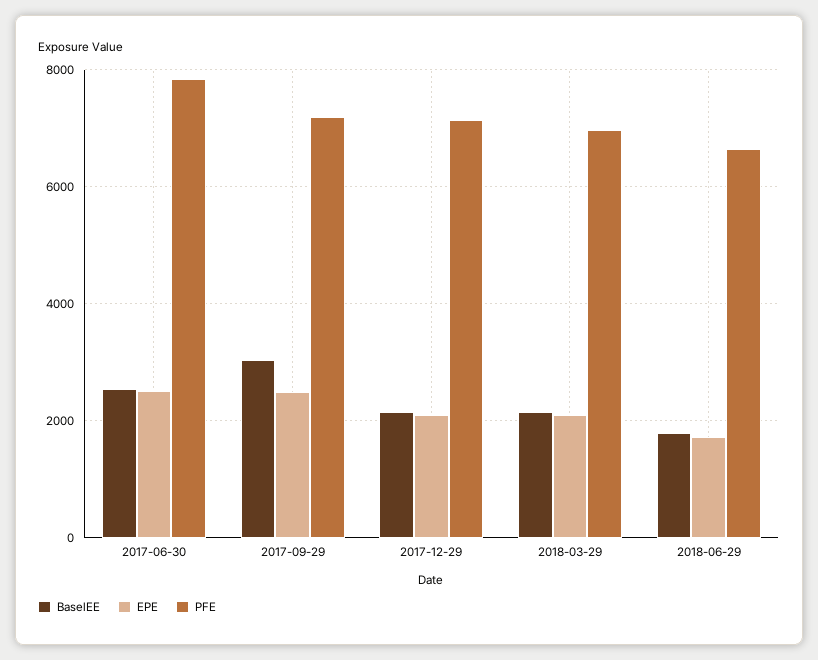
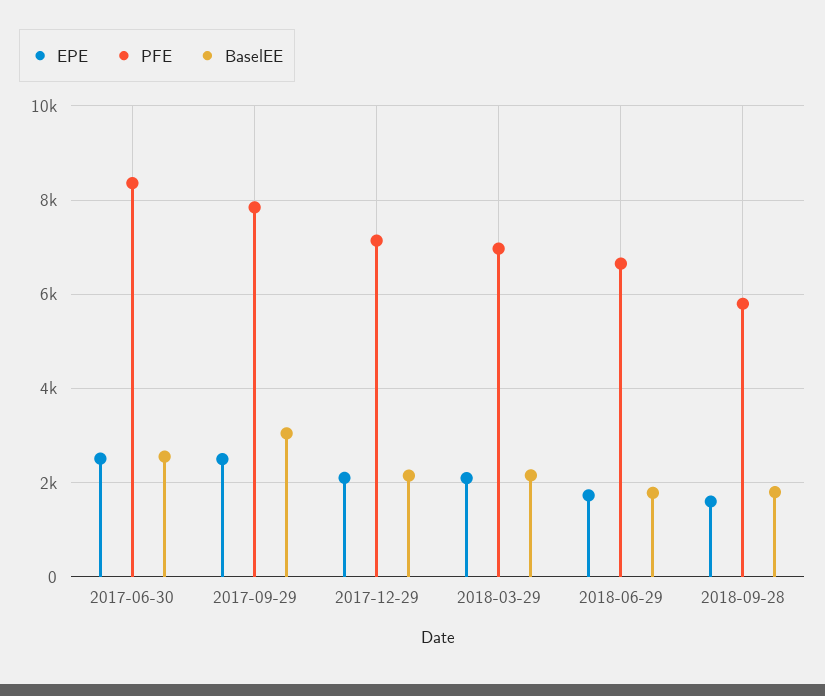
PFE, 2017-06-30: 7800 -> 8400
PFE, 2017-09-29: 7200 -> 7800
EPE, 2018-09-28: none -> 1600
PFE, 2018-09-28: none -> 5800
BaselEE, 2018-09-28: none -> 1800

